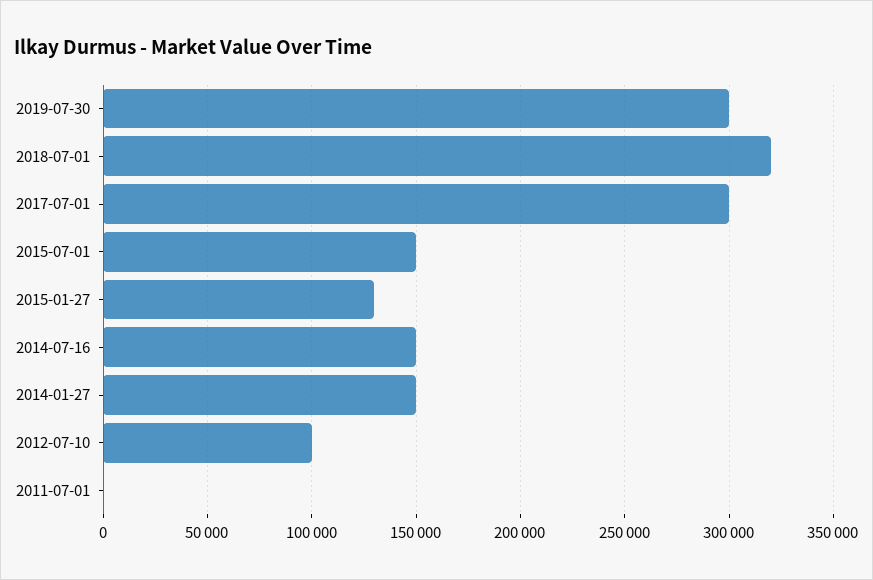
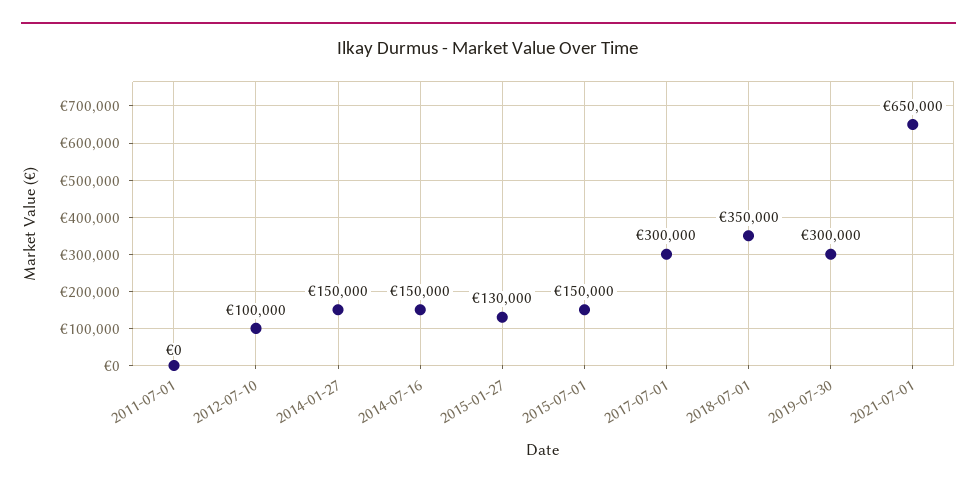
2018-07-01: 320000 -> 350000
2021-07-01: none -> 650000

